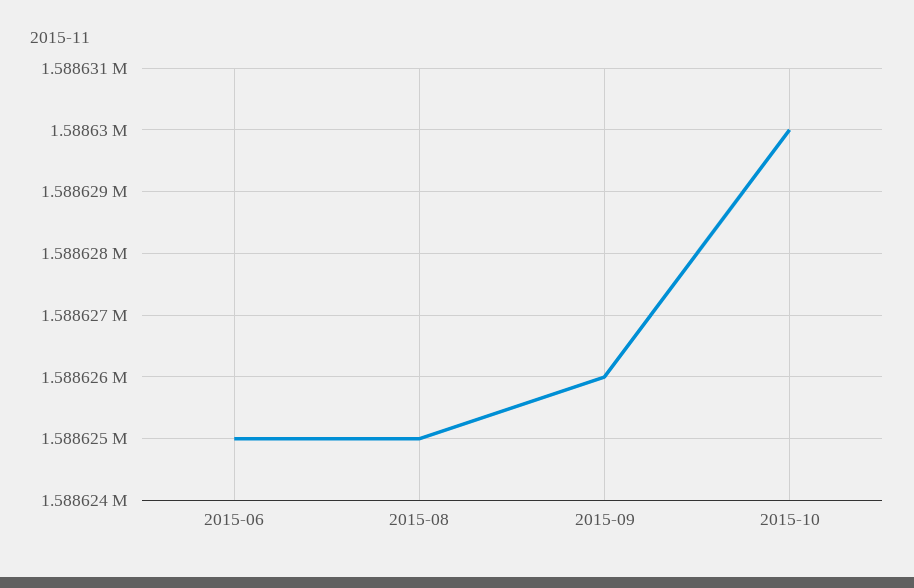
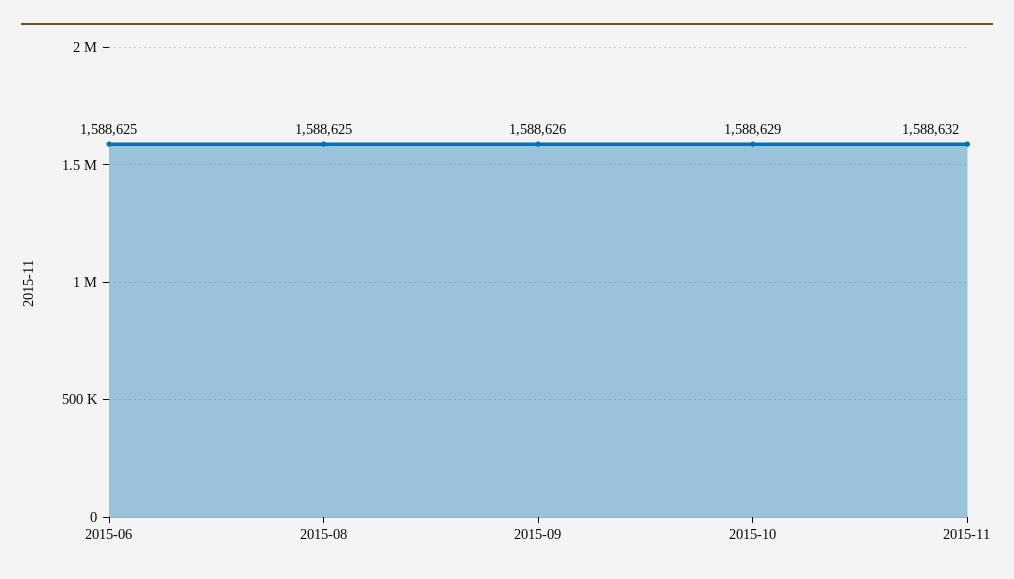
2015-10: 1588630 -> 1588629
2015-11: none -> 1588632

